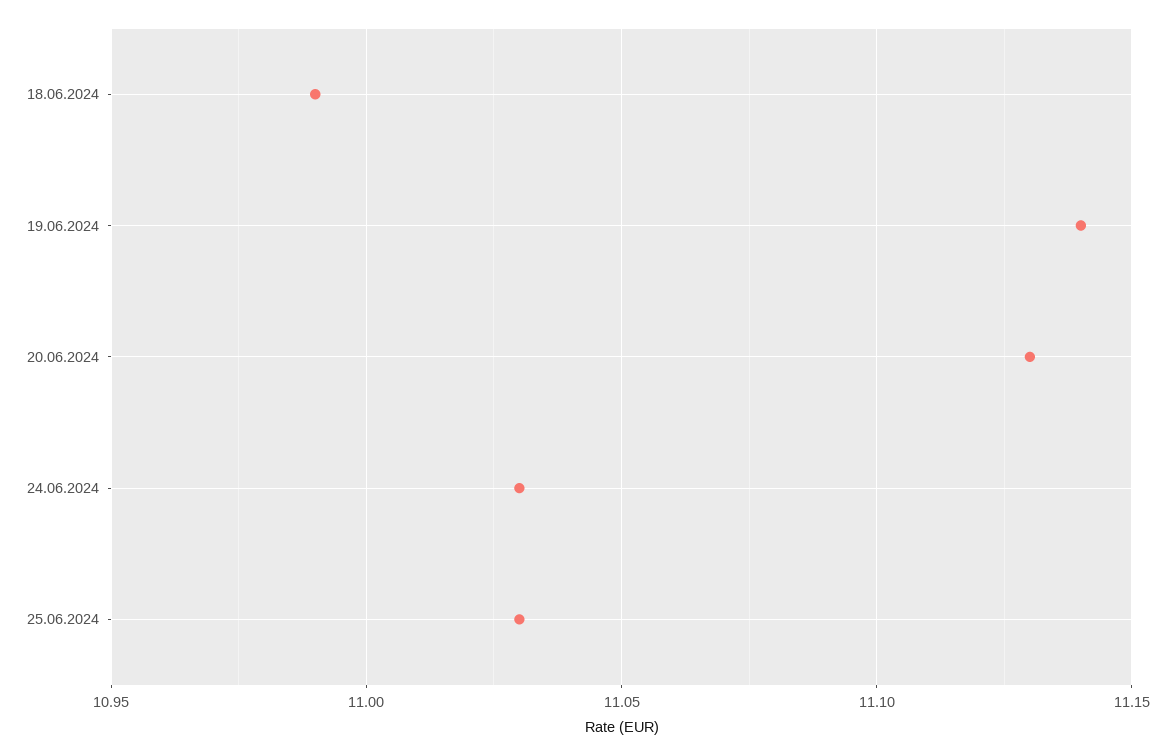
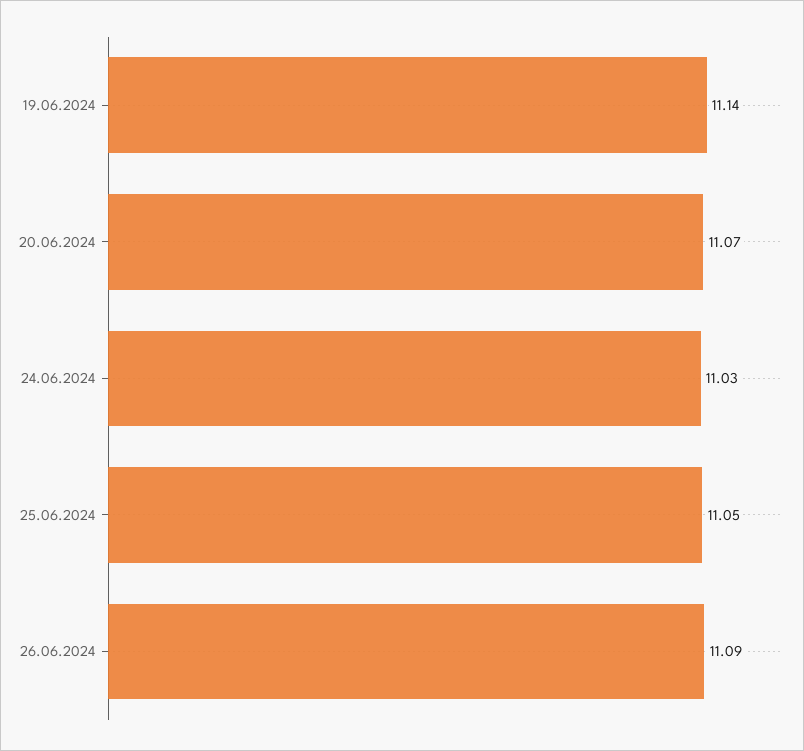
18.06.2024: 10.99 -> none
20.06.2024: 11.13 -> 11.07
25.06.2024: 11.03 -> 11.05
26.06.2024: none -> 11.09

